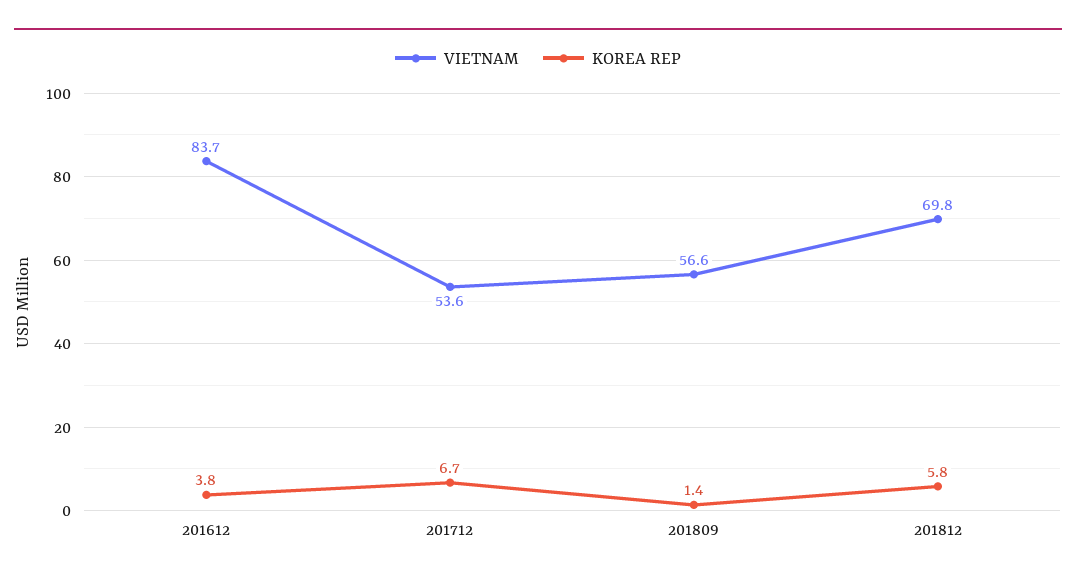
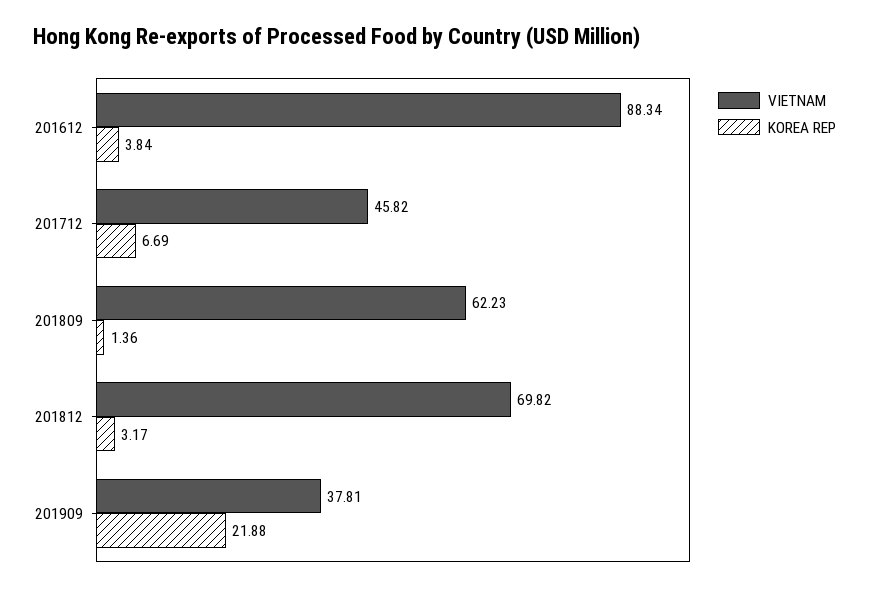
VIETNAM, 201612: 83.7 -> 88.34
VIETNAM, 201712: 53.6 -> 45.82
VIETNAM, 201809: 56.6 -> 62.23
KOREA REP, 201812: 5.8 -> 3.17
VIETNAM, 201909: none -> 37.81
KOREA REP, 201909: none -> 21.88

